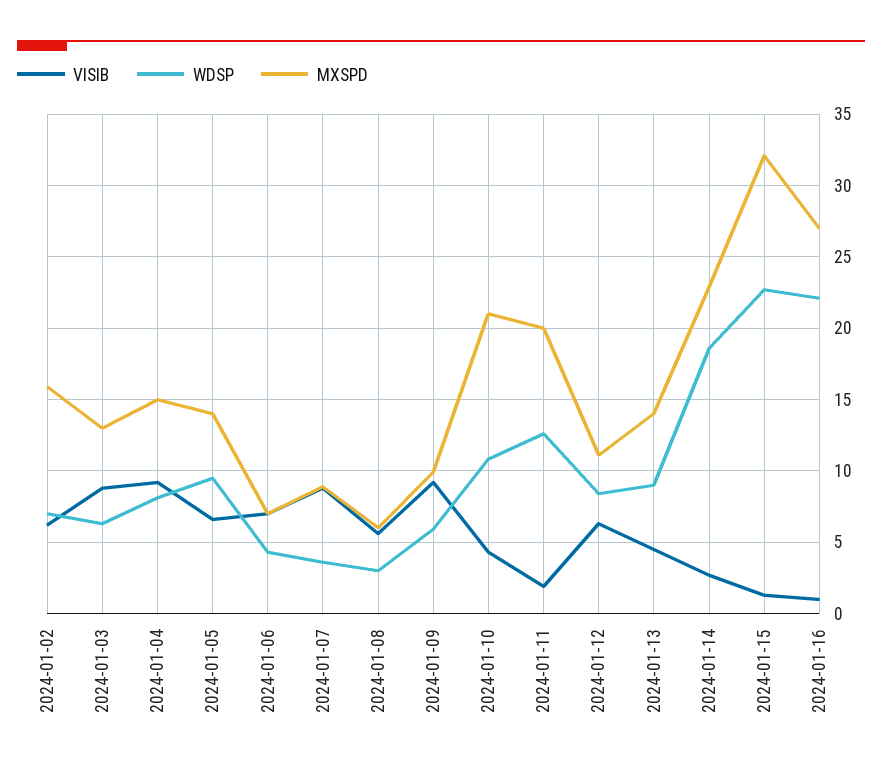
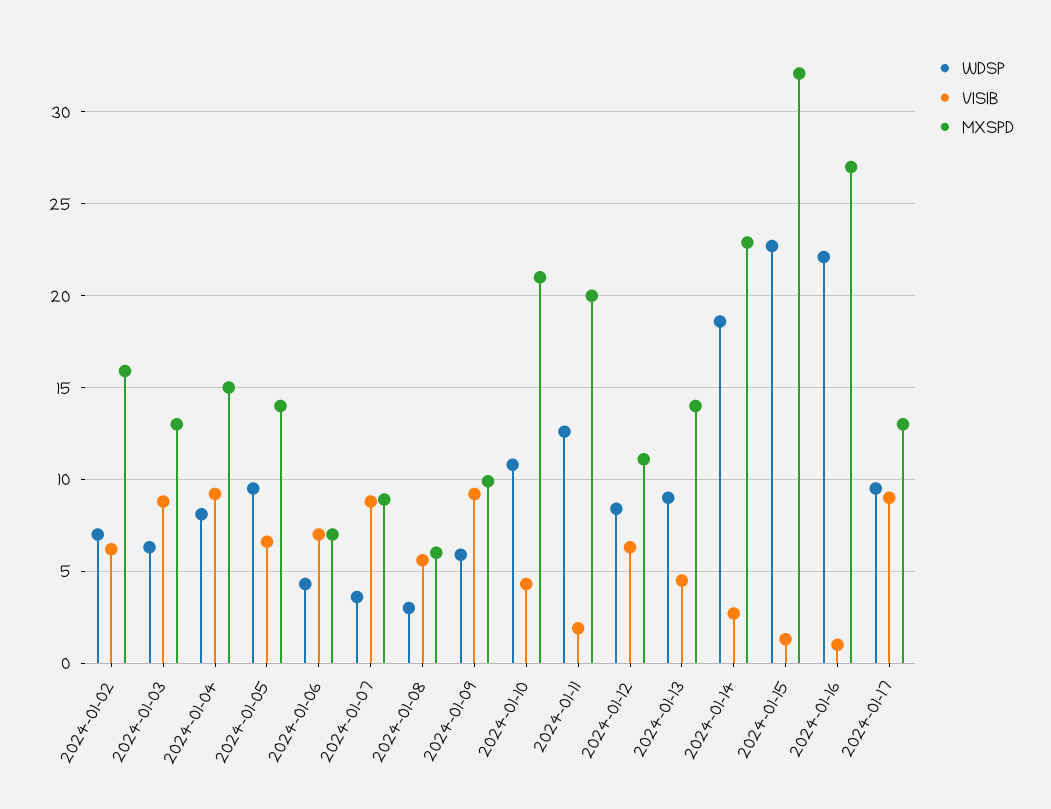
WDSP, 2024-01-17: none -> 9.5
VISIB, 2024-01-17: none -> 9
MXSPD, 2024-01-17: none -> 13

